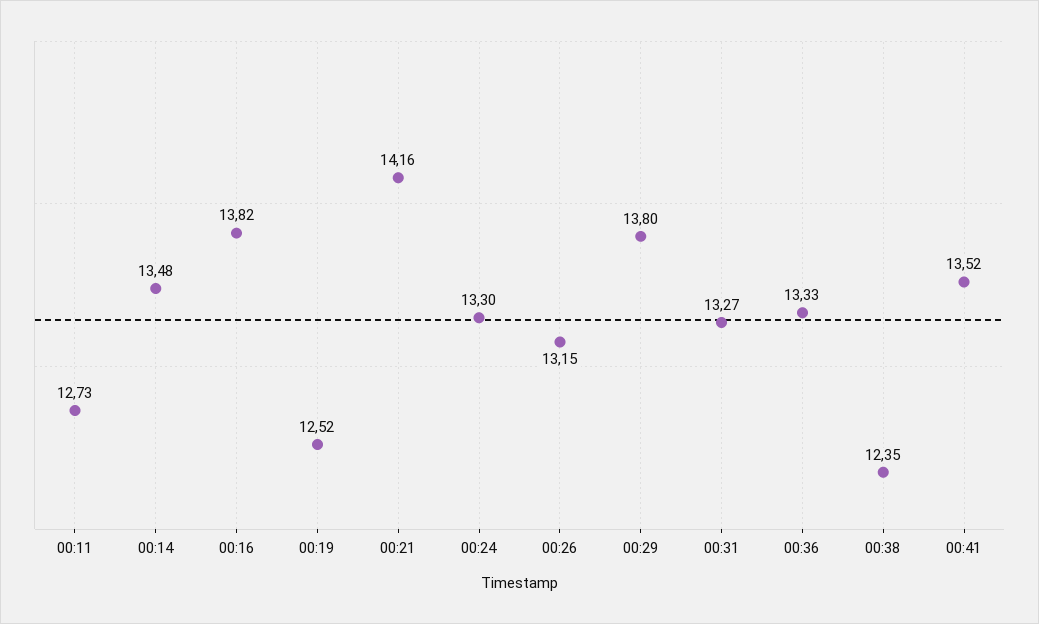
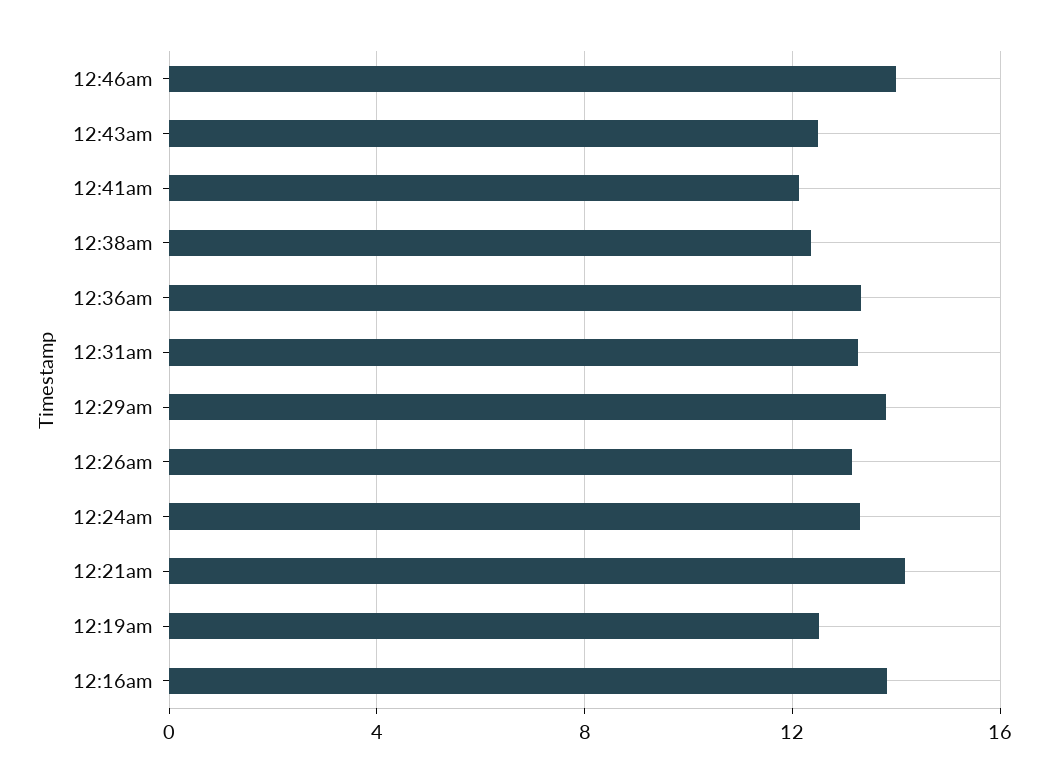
00:11: 12.73 -> none
00:14: 13.48 -> none
00:41: 13.52 -> 12
12:46am: none -> 14
12:43am: none -> 12.5

